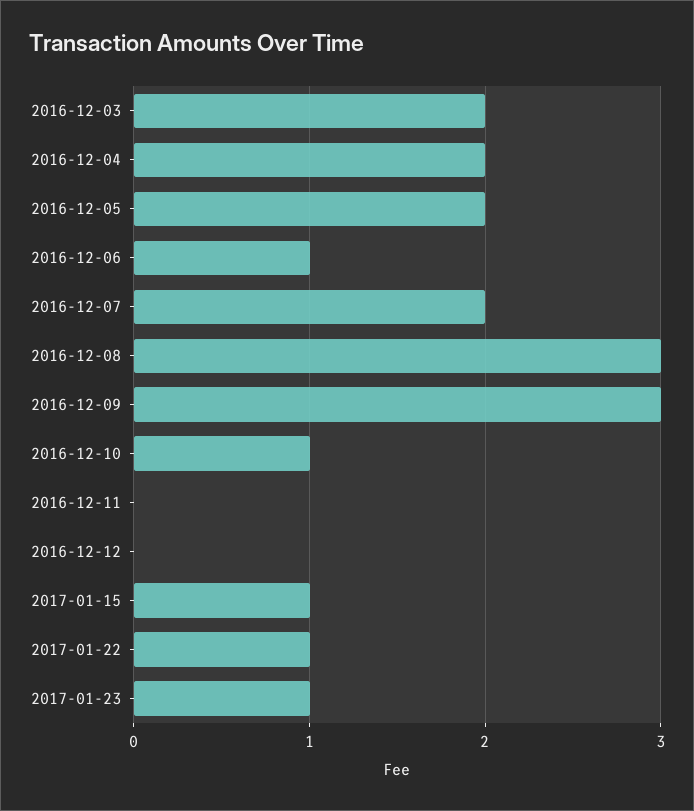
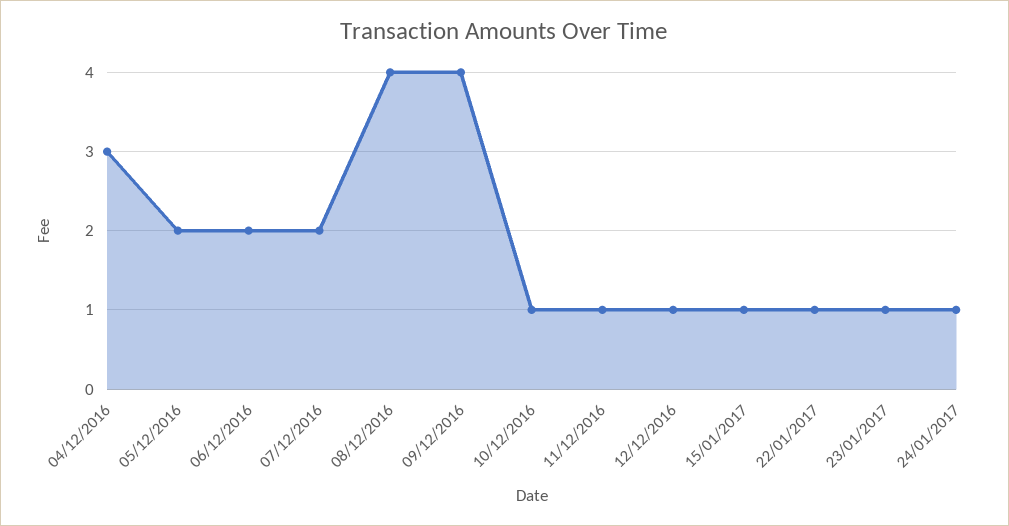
2016-12-03: 2 -> none
2016-12-04: 2 -> 3
2016-12-06: 1 -> 2
2016-12-08: 3 -> 4
2016-12-09: 3 -> 4
2016-12-11: 0 -> 1
2016-12-12: 0 -> 1
24/01/2017: none -> 1

